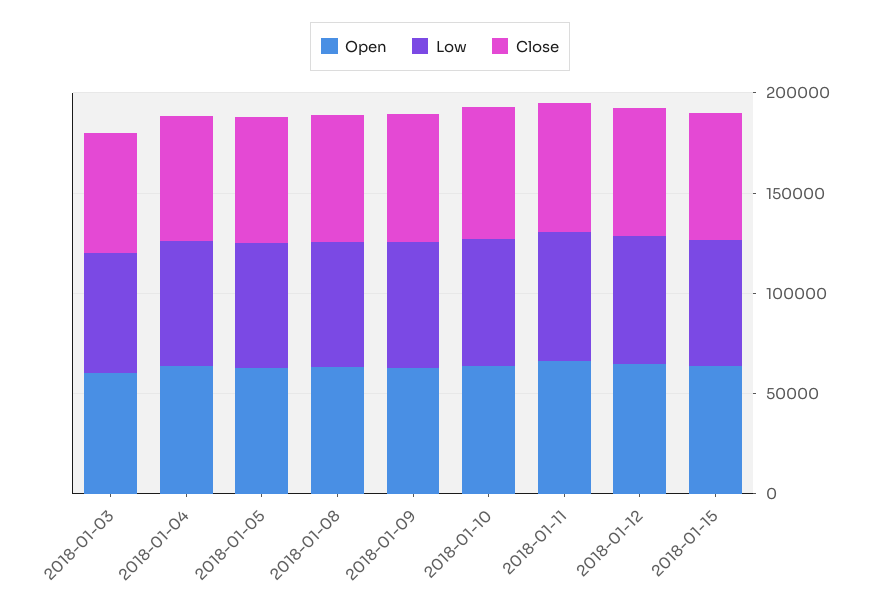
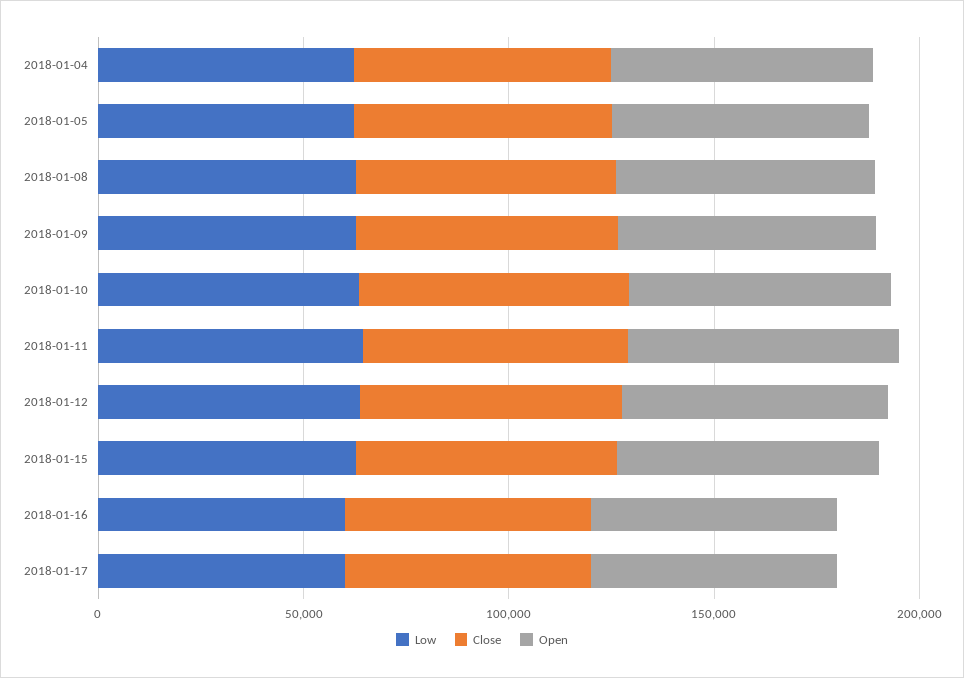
Open, 2018-01-03: 60000 -> none
Low, 2018-01-03: 60000 -> none
Close, 2018-01-03: 60000 -> none
Low, 2018-01-16: none -> 60000
Close, 2018-01-16: none -> 60000
Open, 2018-01-16: none -> 60000
Low, 2018-01-17: none -> 60000
Close, 2018-01-17: none -> 60000
Open, 2018-01-17: none -> 60000

